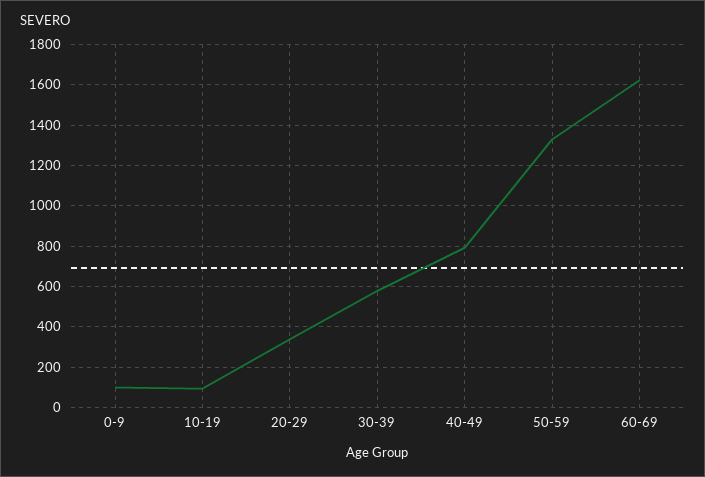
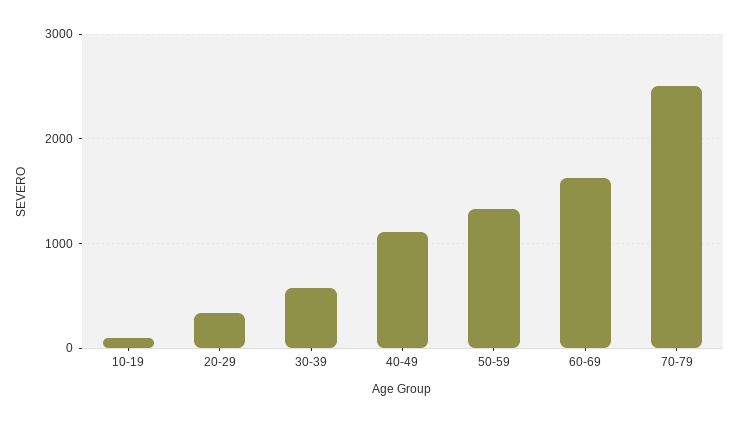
0-9: 100 -> none
40-49: 800 -> 1100
70-79: none -> 2500

